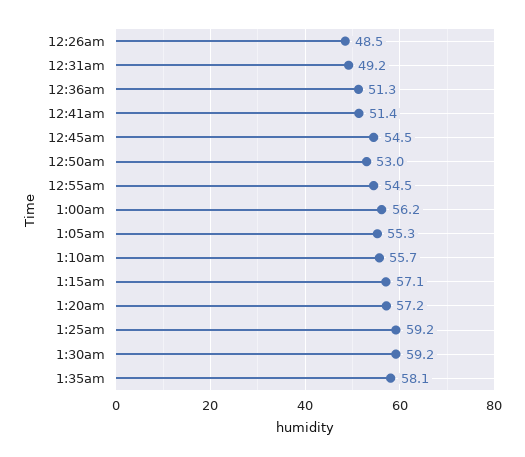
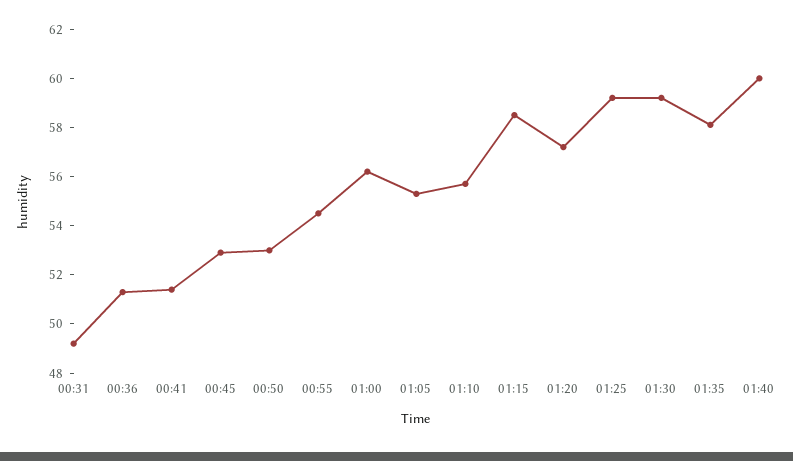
12:26am: 48.5 -> none
12:45am: 54.5 -> 53
1:15am: 57.1 -> 58.5
01:40: none -> 60

